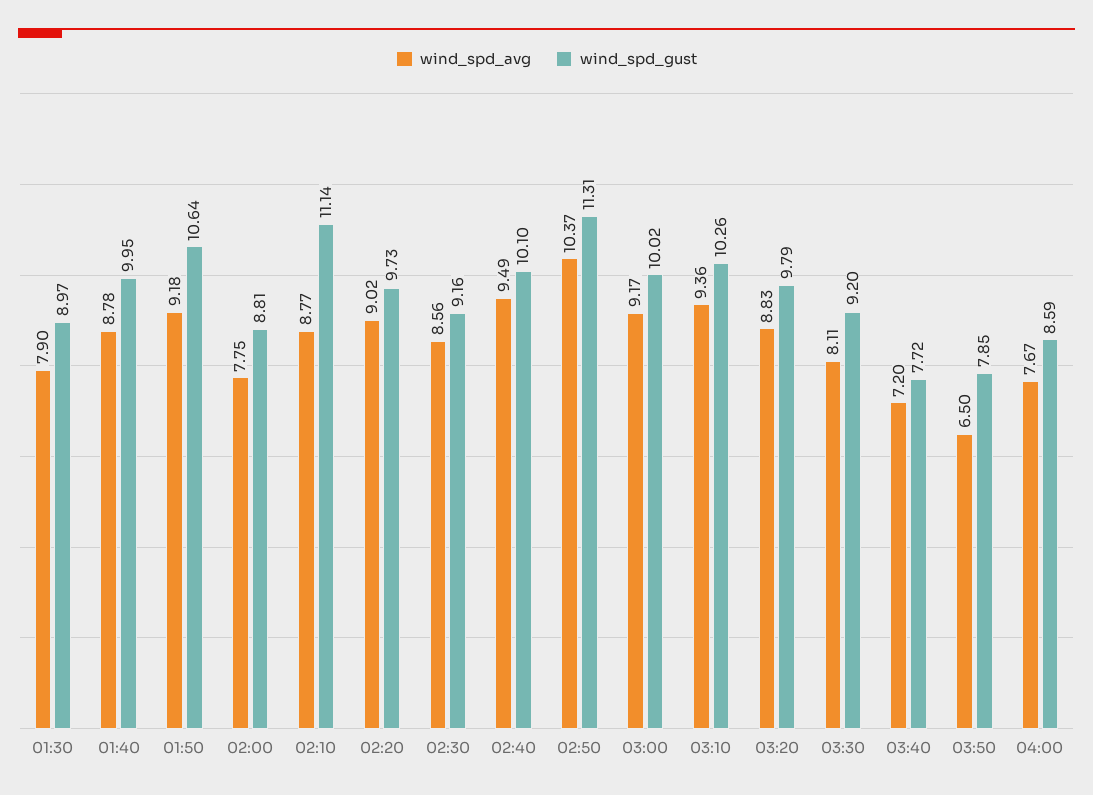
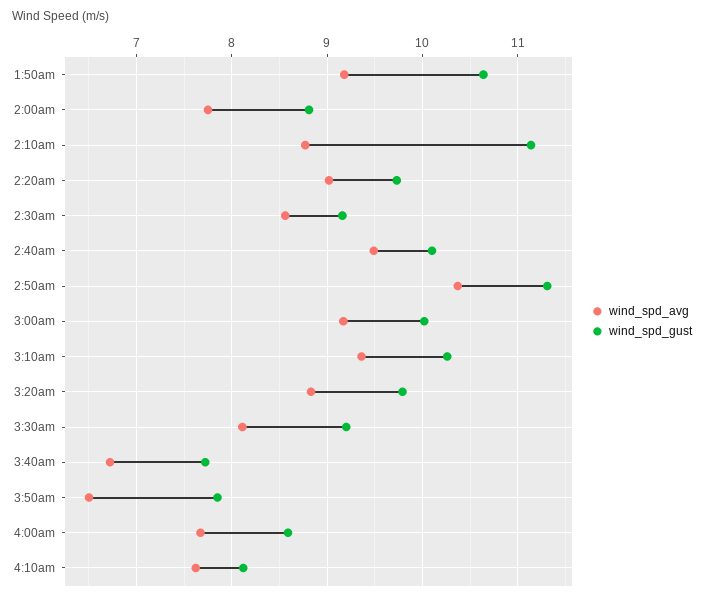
wind_spd_avg, 01:30: 7.9 -> none
wind_spd_gust, 01:30: 8.97 -> none
wind_spd_avg, 01:40: 8.78 -> none
wind_spd_gust, 01:40: 9.95 -> none
wind_spd_avg, 03:40: 7.2 -> 6.7
wind_spd_avg, 4:10am: none -> 7.6
wind_spd_gust, 4:10am: none -> 8.1

